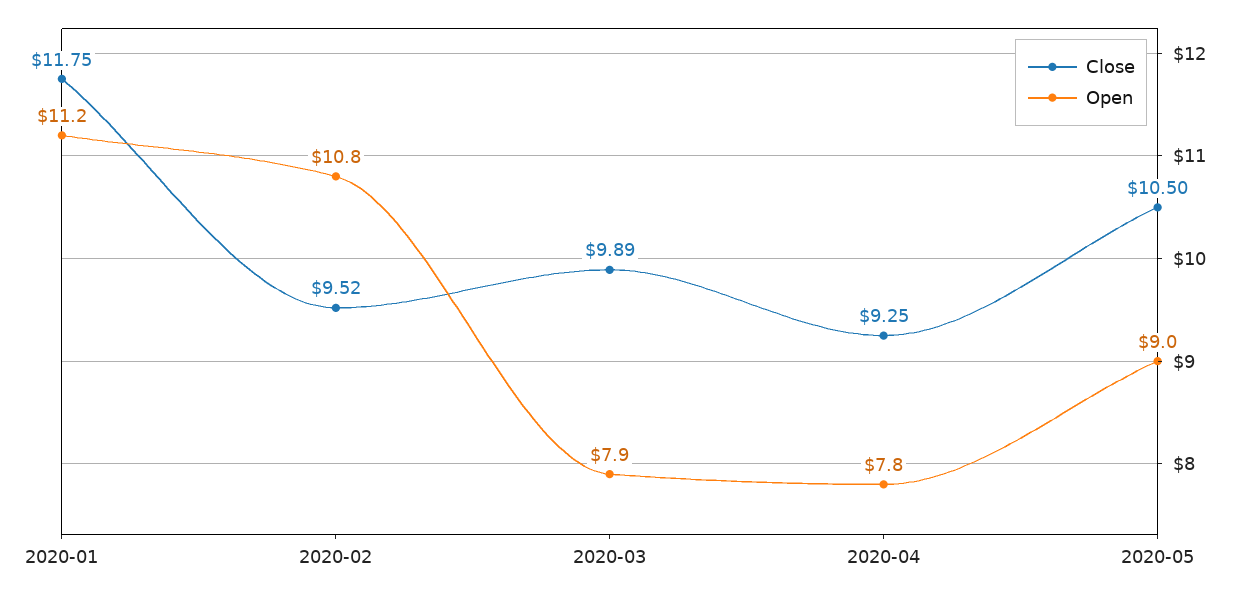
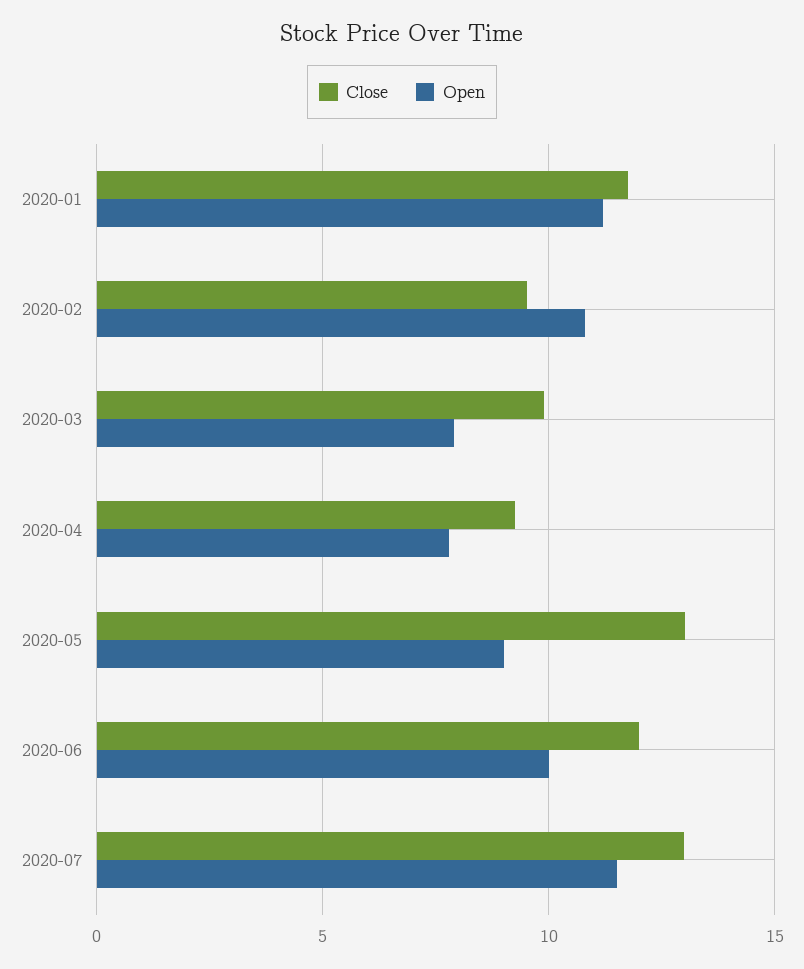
Close, 2020-05: 10.5 -> 13
Close, 2020-06: none -> 12
Open, 2020-06: none -> 10
Close, 2020-07: none -> 13
Open, 2020-07: none -> 11.5

